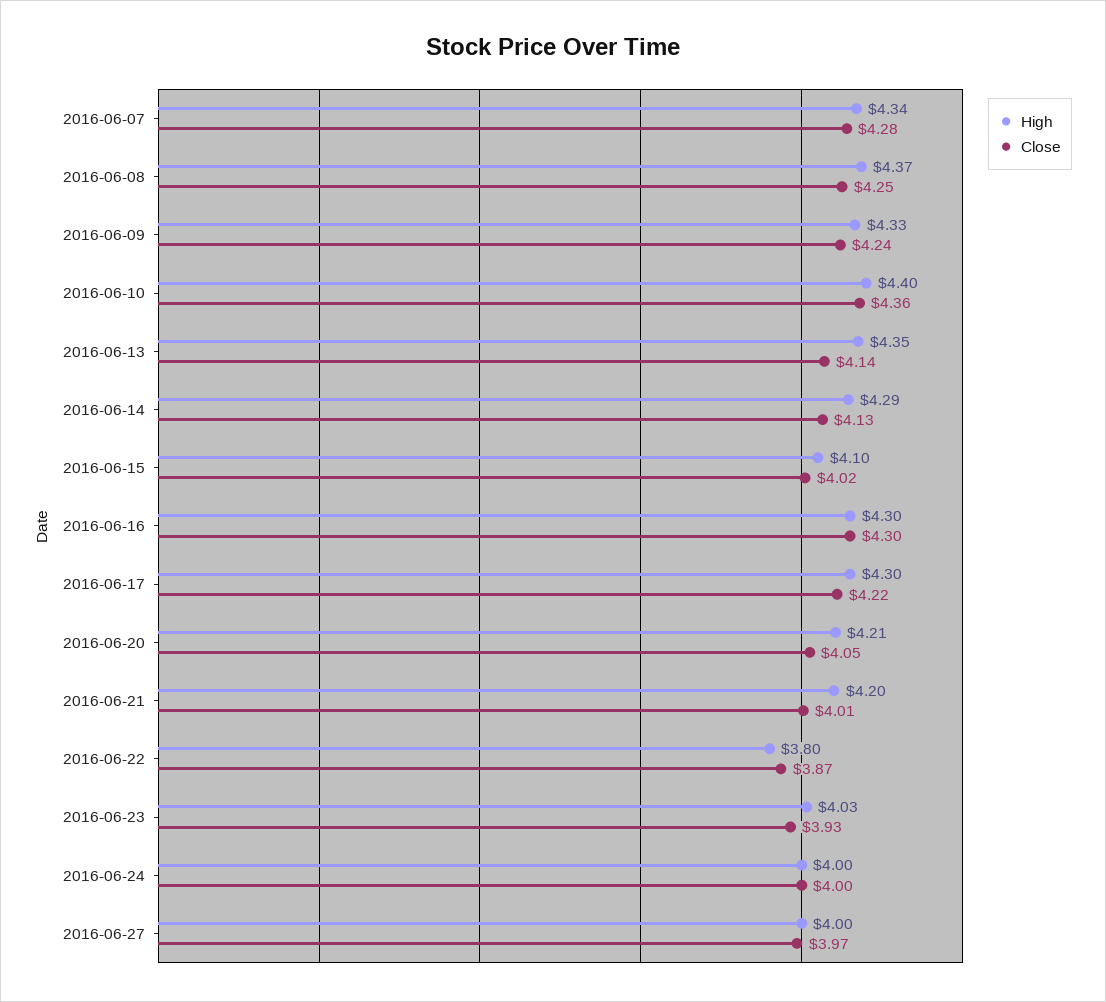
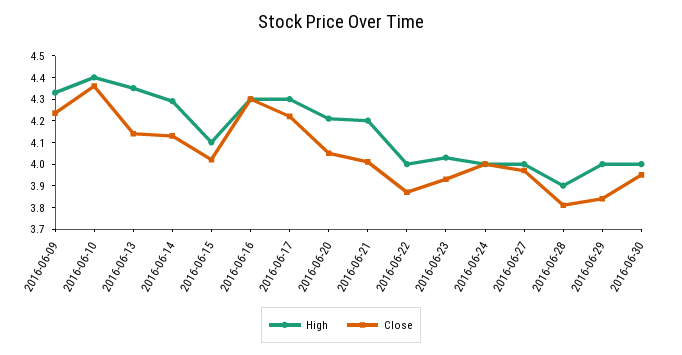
High, 2016-06-07: 4.34 -> none
Close, 2016-06-07: 4.28 -> none
High, 2016-06-08: 4.37 -> none
Close, 2016-06-08: 4.25 -> none
High, 2016-06-22: 3.8 -> 4
High, 2016-06-28: none -> 3.9
Close, 2016-06-28: none -> 3.8
High, 2016-06-29: none -> 4
Close, 2016-06-29: none -> 3.85
High, 2016-06-30: none -> 4
Close, 2016-06-30: none -> 3.95

